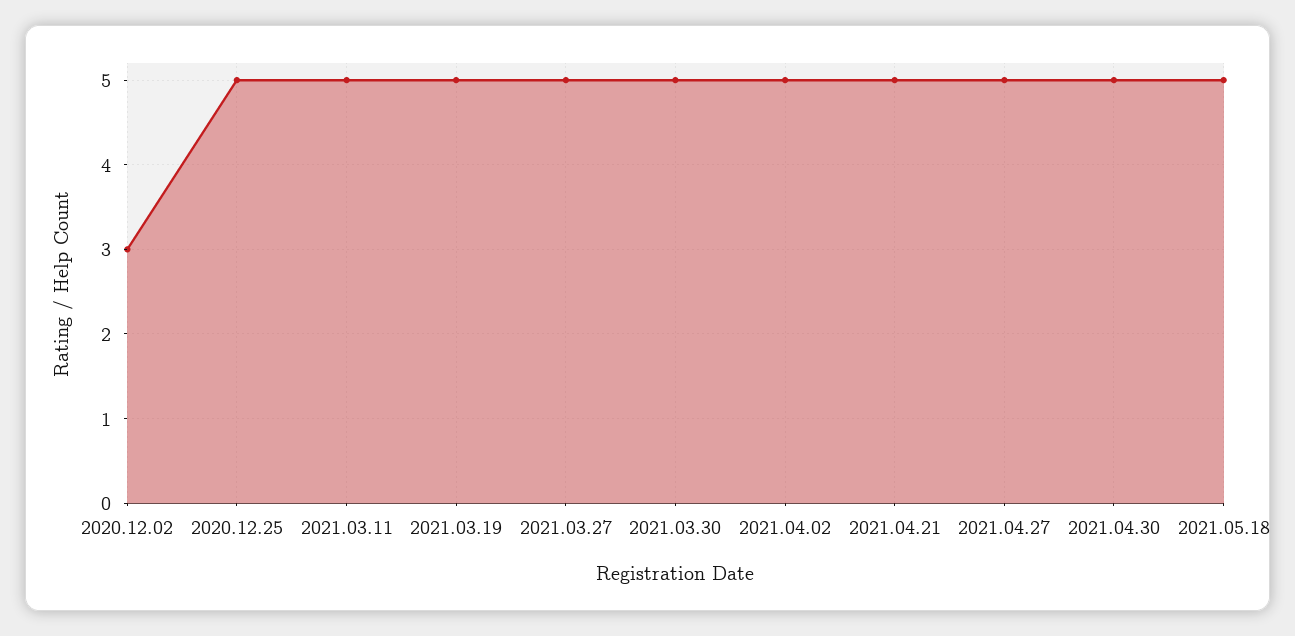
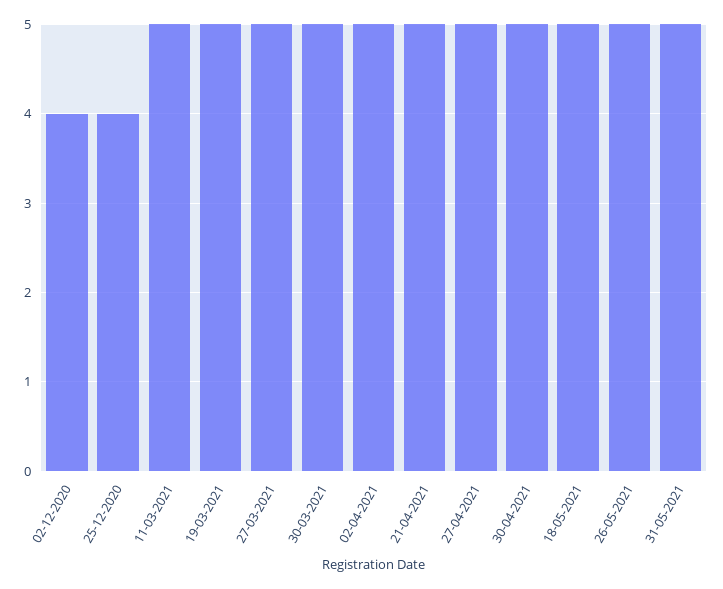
2020.12.02: 3 -> 4
2020.12.25: 5 -> 4
26-05-2021: none -> 5
31-05-2021: none -> 5

